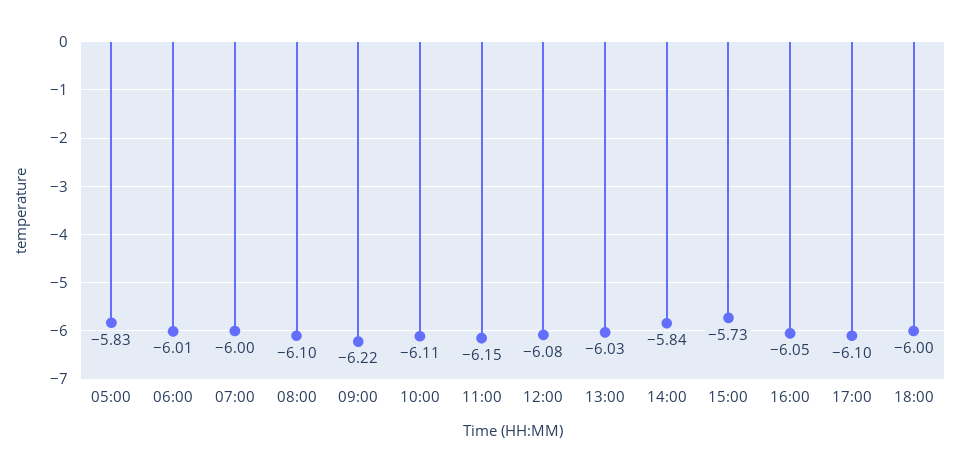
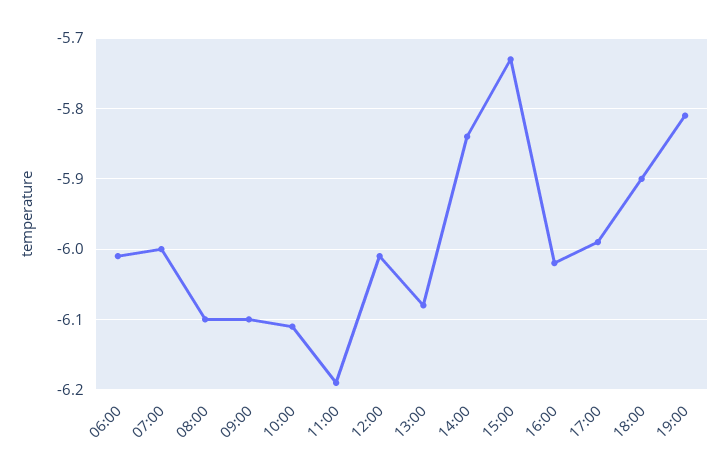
05:00: -5.83 -> none
09:00: -6.22 -> -6.1
11:00: -6.15 -> -6.19
12:00: -6.08 -> -6.01
13:00: -6.03 -> -6.08
16:00: -6.05 -> -6.02
17:00: -6.1 -> -5.99
18:00: -6 -> -5.9
19:00: none -> -5.81

